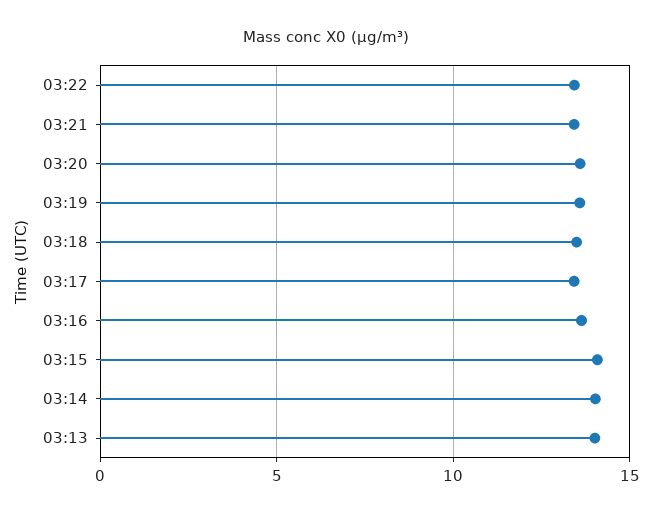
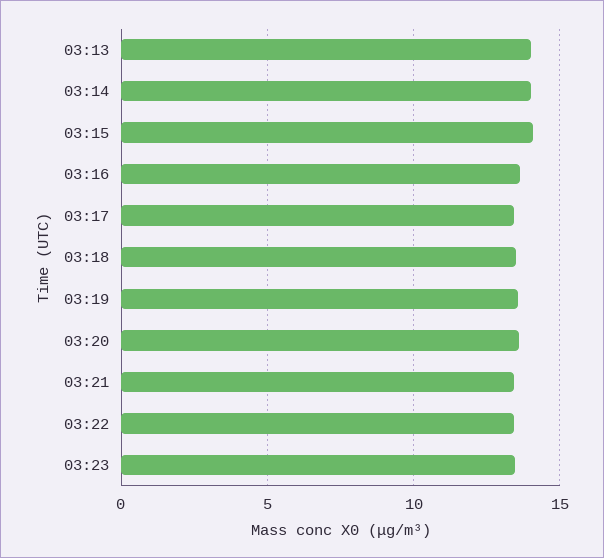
03:23: none -> 13.5

